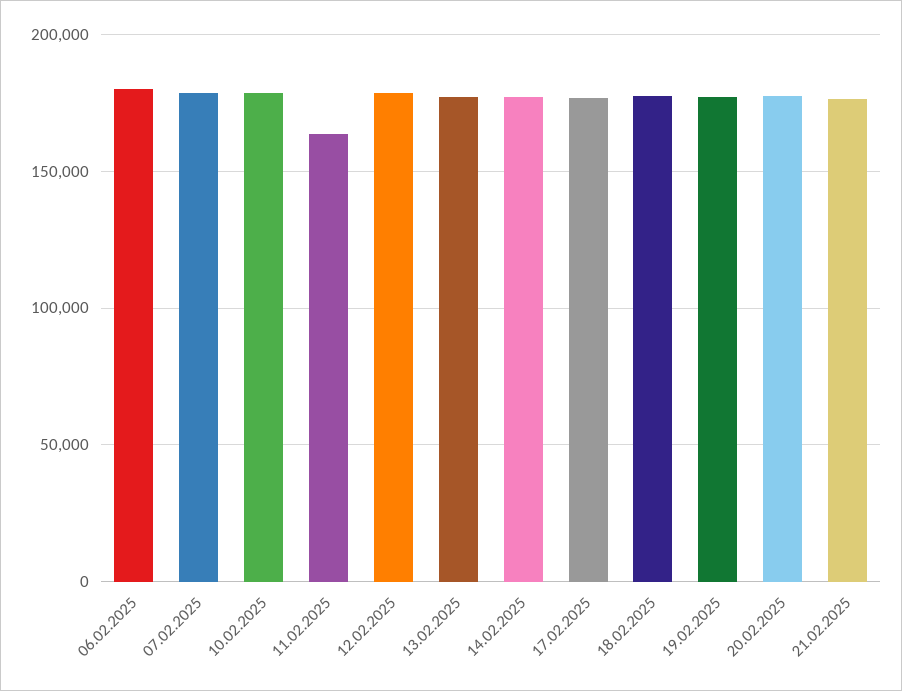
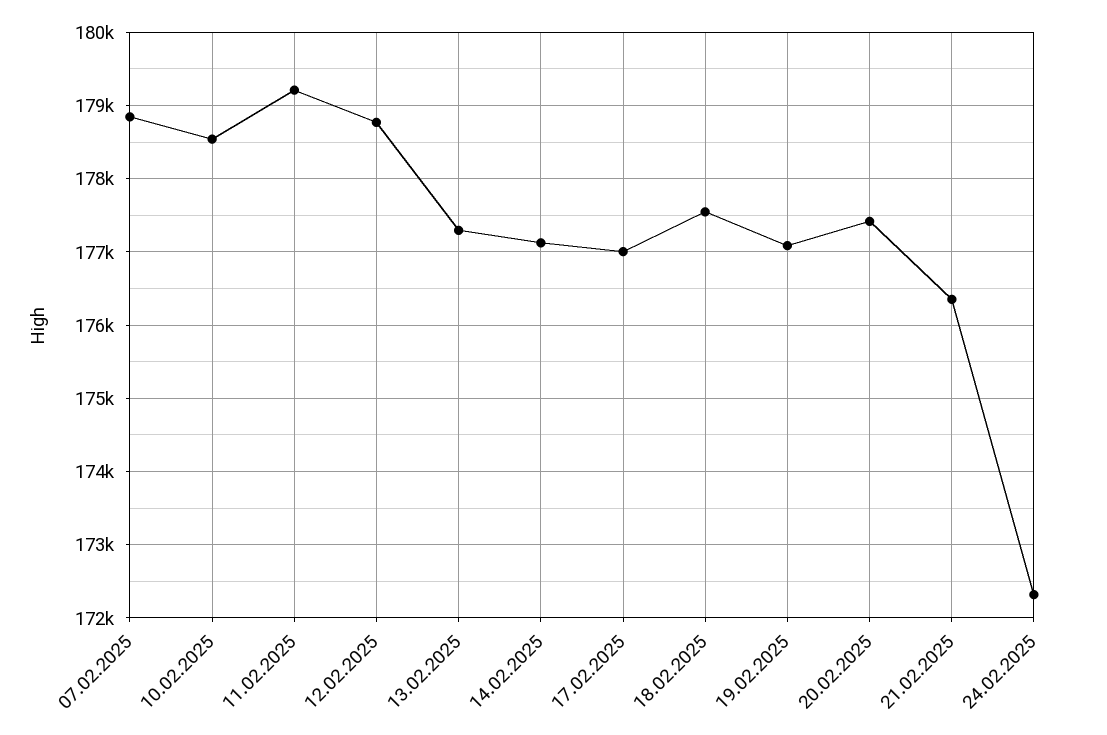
06.02.2025: 180000 -> none
11.02.2025: 165000 -> 179200
24.02.2025: none -> 172300

